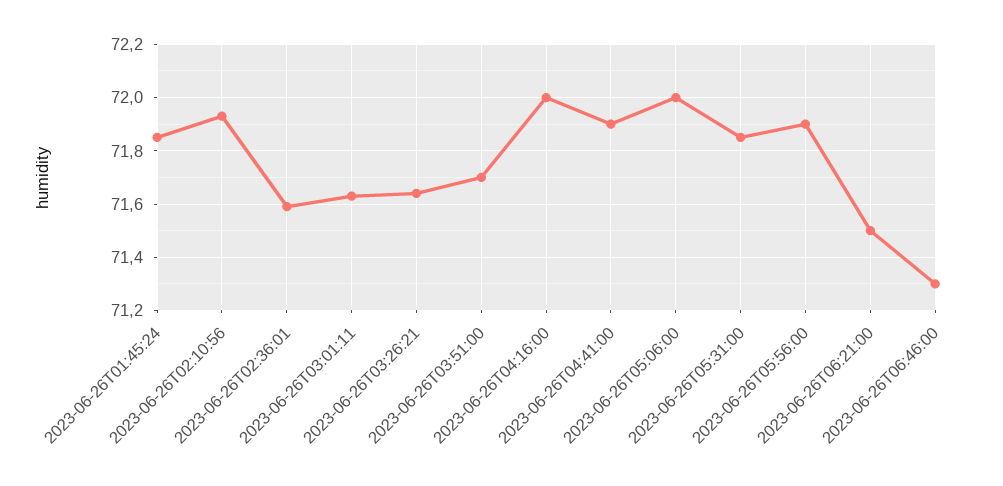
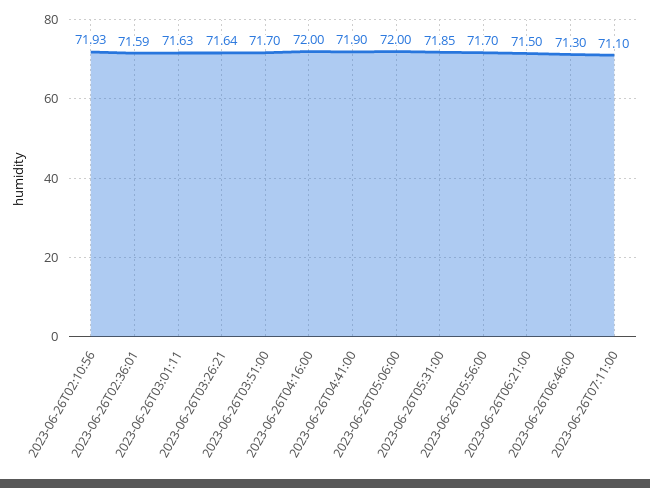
2023-06-26T01:45:24: 71.85 -> none
2023-06-26T05:56:00: 71.9 -> 71.7
2023-06-26T07:11:00: none -> 71.1

